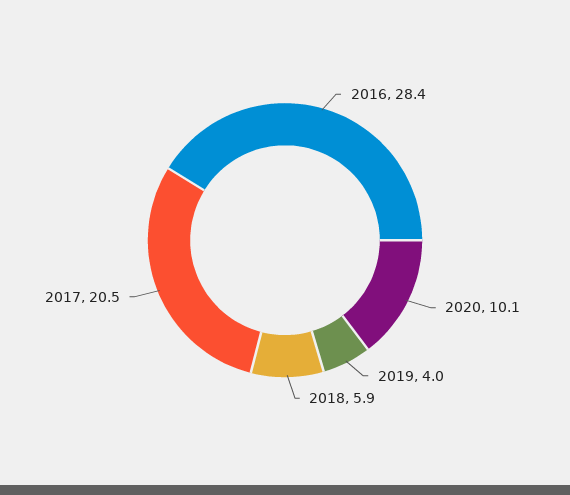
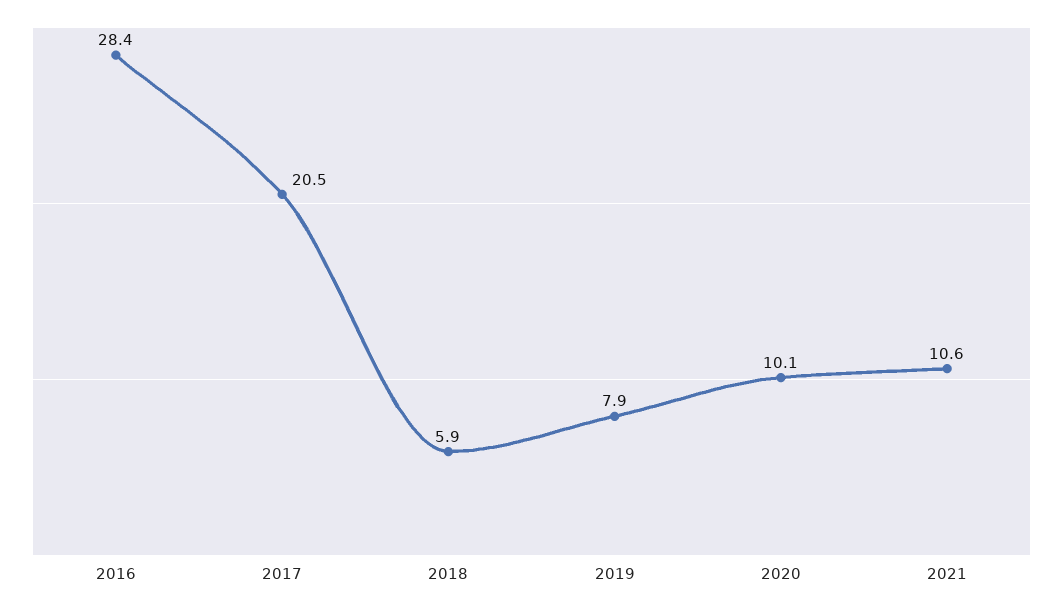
2019: 4 -> 7.9
2021: none -> 10.6

